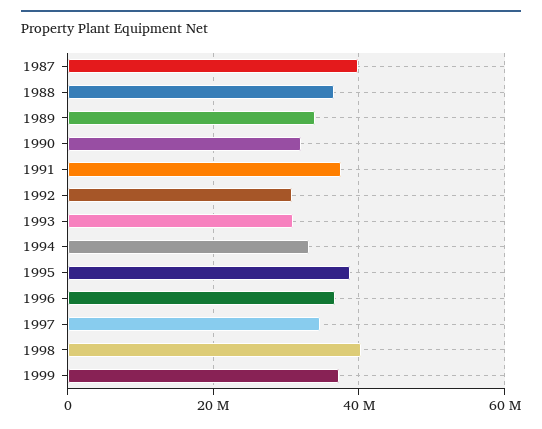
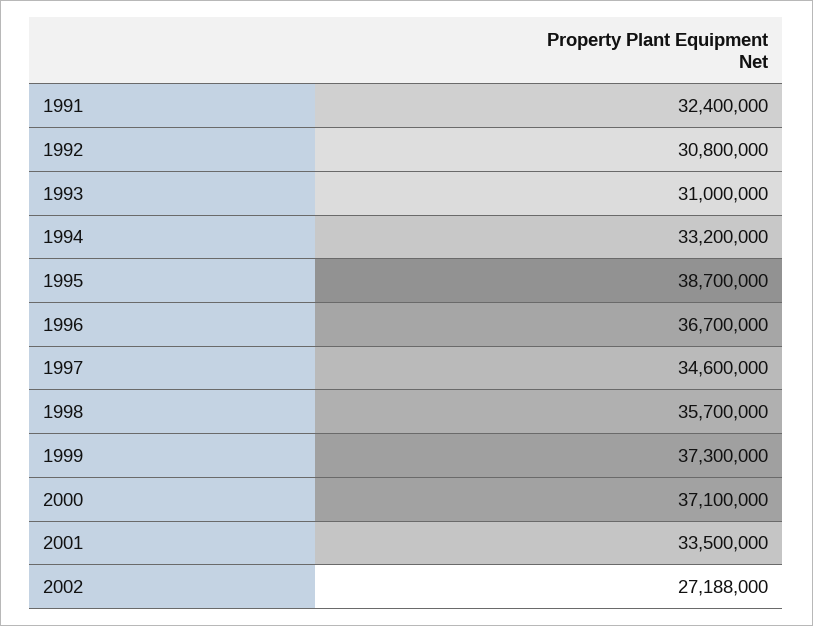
1987: 40000000 -> none
1988: 36000000 -> none
1989: 34000000 -> none
1990: 32000000 -> none
1991: 38000000 -> 32400000
1998: 40000000 -> 35700000
2000: none -> 37100000
2001: none -> 33500000
2002: none -> 27188000

